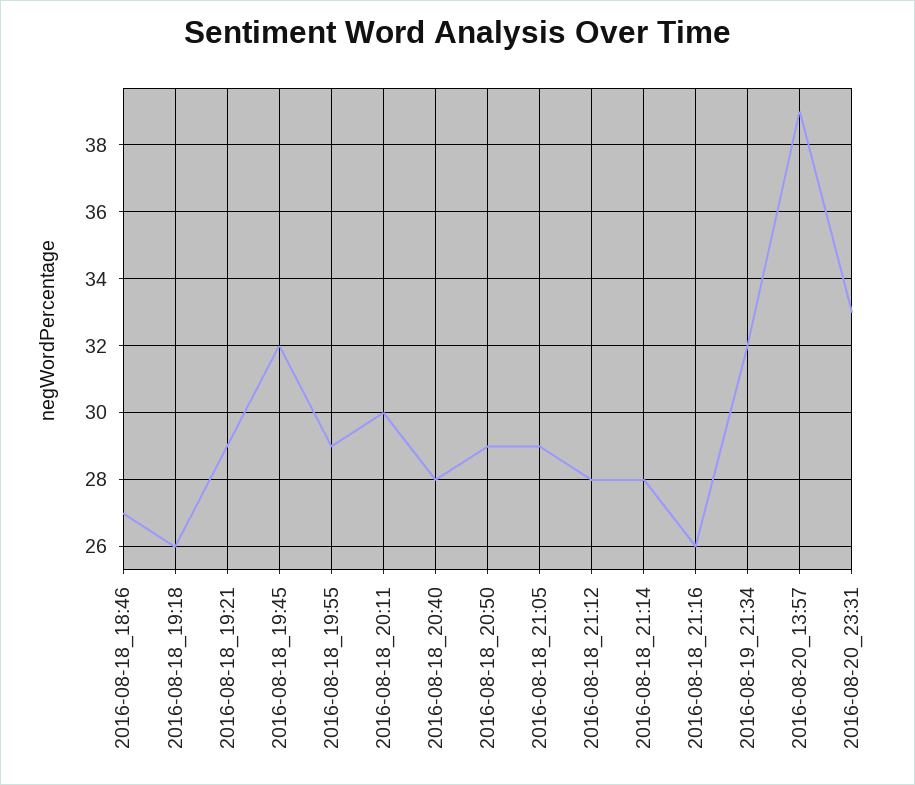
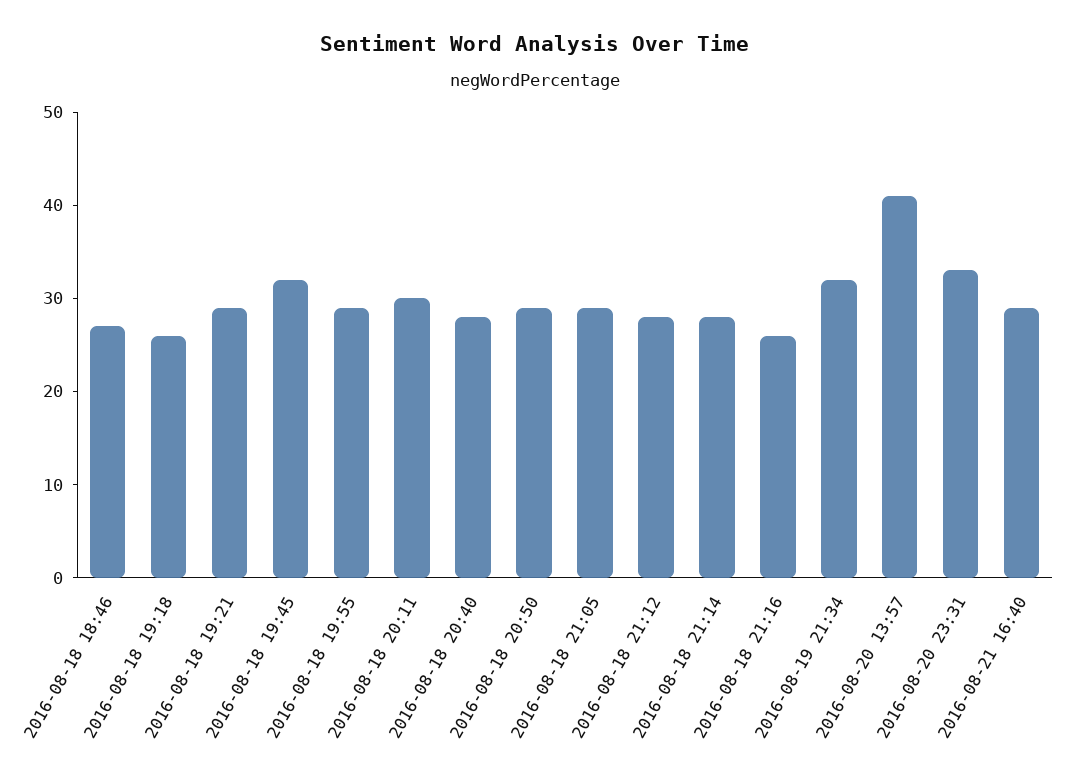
2016-08-20_13:57: 39 -> 41
2016-08-21 16:40: none -> 29

